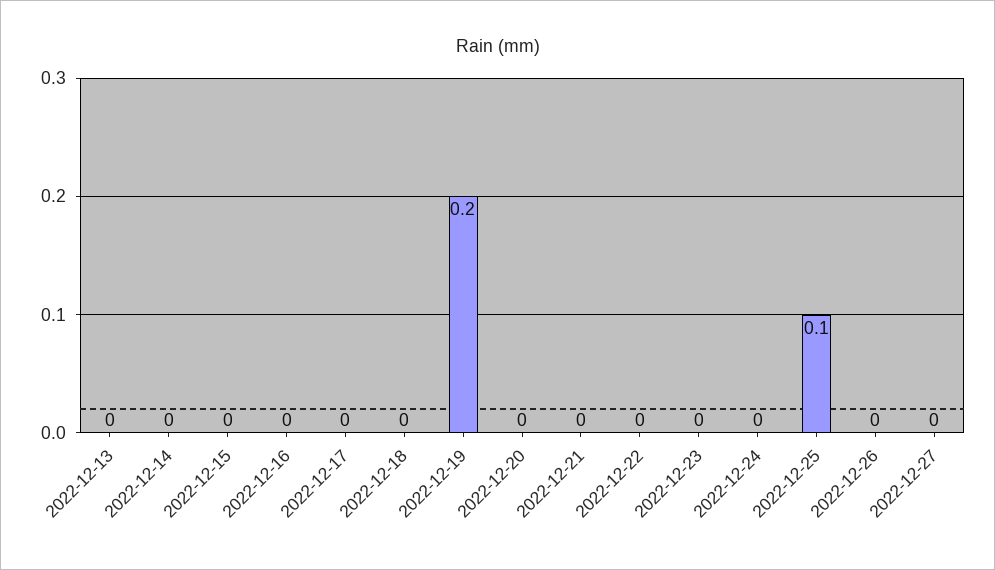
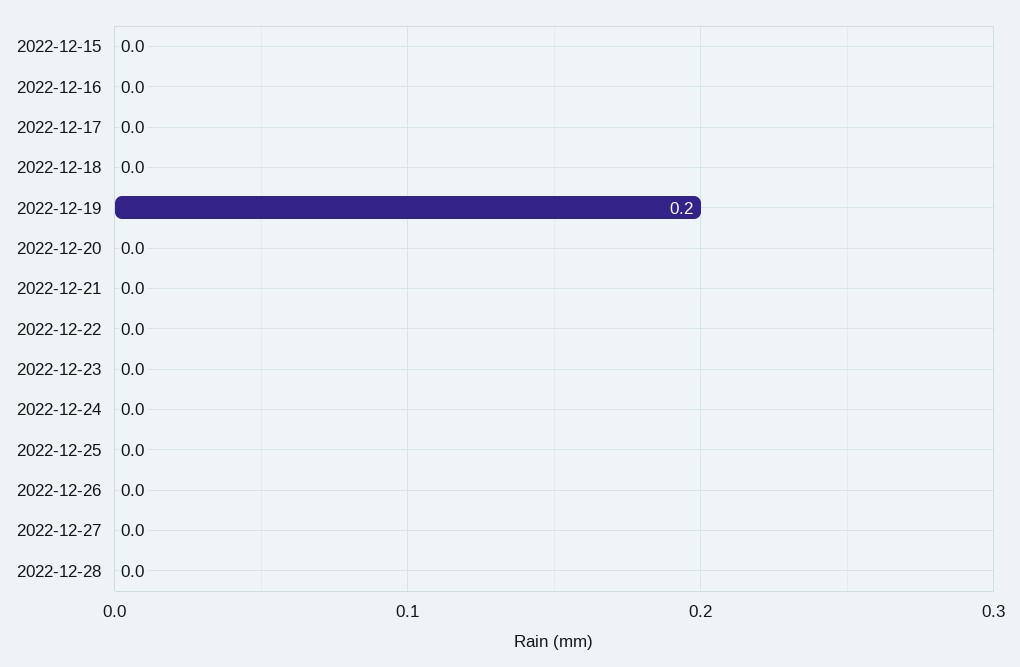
2022-12-13: 0 -> none
2022-12-14: 0 -> none
2022-12-25: 0.1 -> 0
2022-12-28: none -> 0

